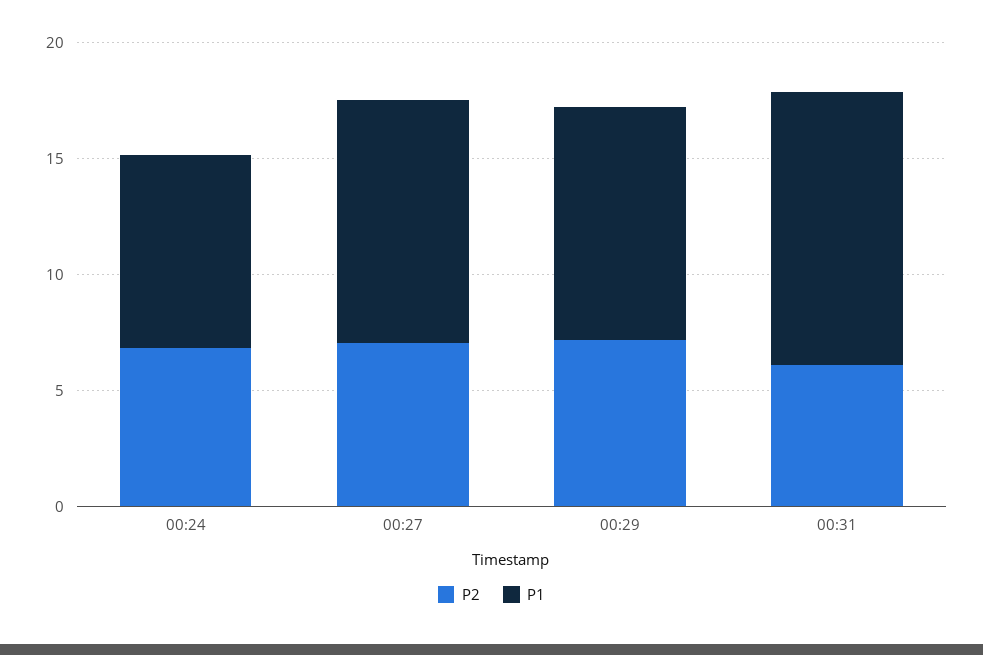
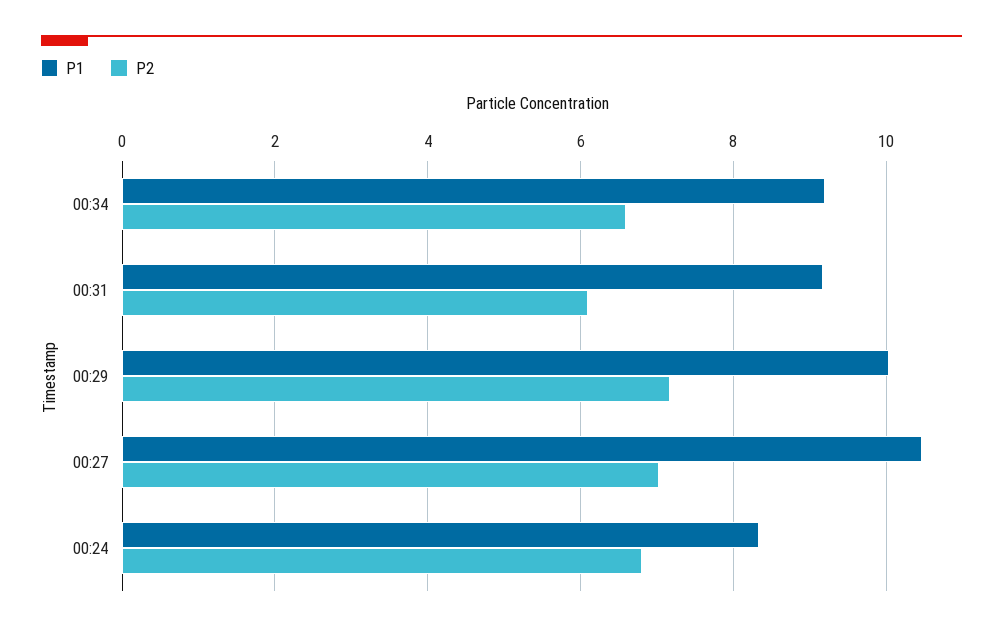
P1, 00:31: 12 -> 9.2
P1, 00:34: none -> 9.2
P2, 00:34: none -> 6.6

